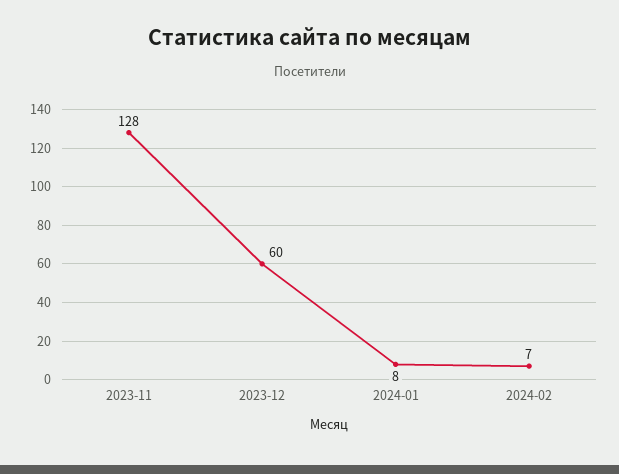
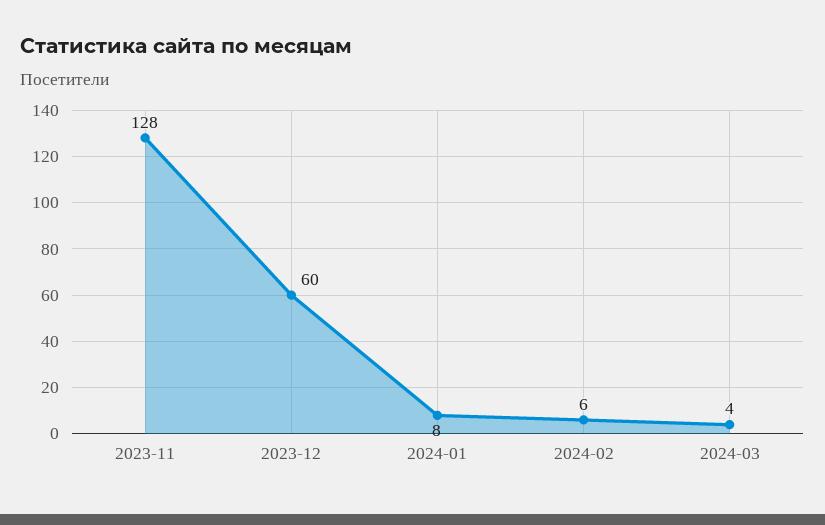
2024-02: 7 -> 6
2024-03: none -> 4

